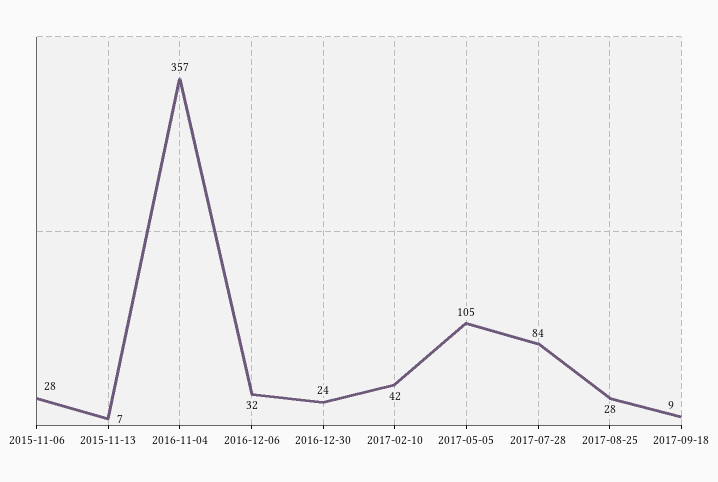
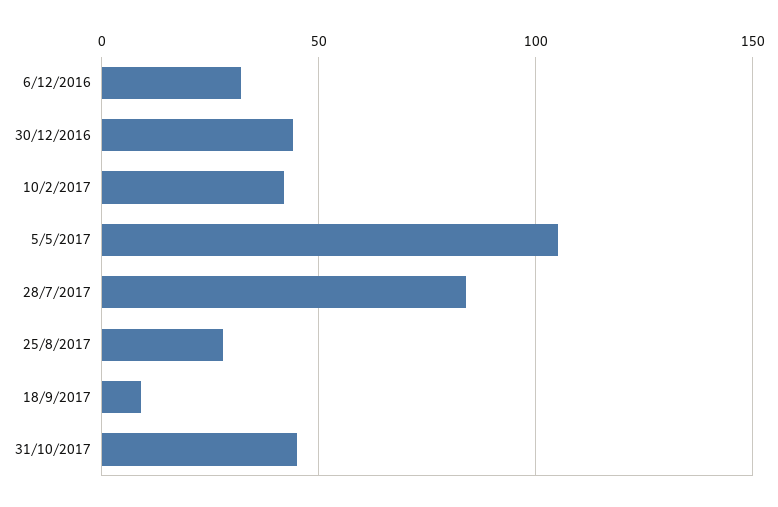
2015-11-06: 28 -> none
2015-11-13: 7 -> none
2016-11-04: 357 -> none
2016-12-30: 24 -> 45
31/10/2017: none -> 45

